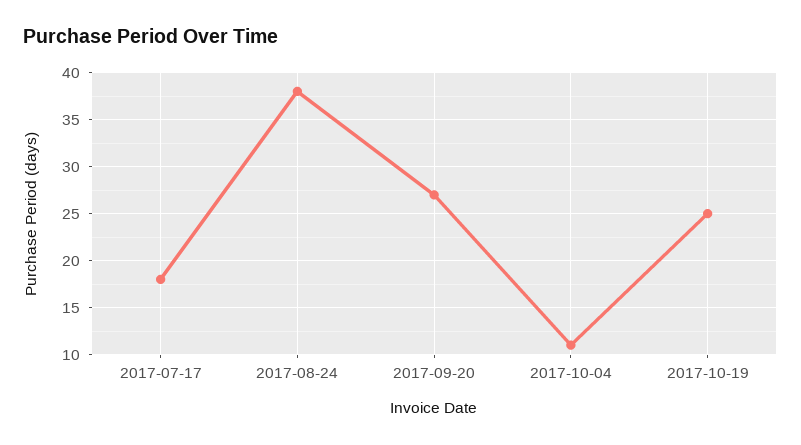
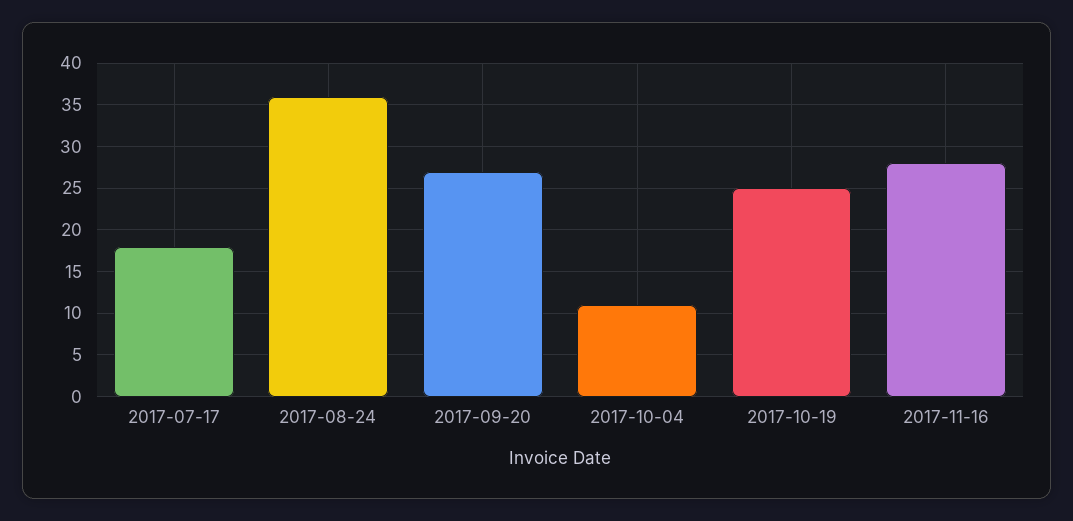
2017-08-24: 38 -> 36
2017-11-16: none -> 28

